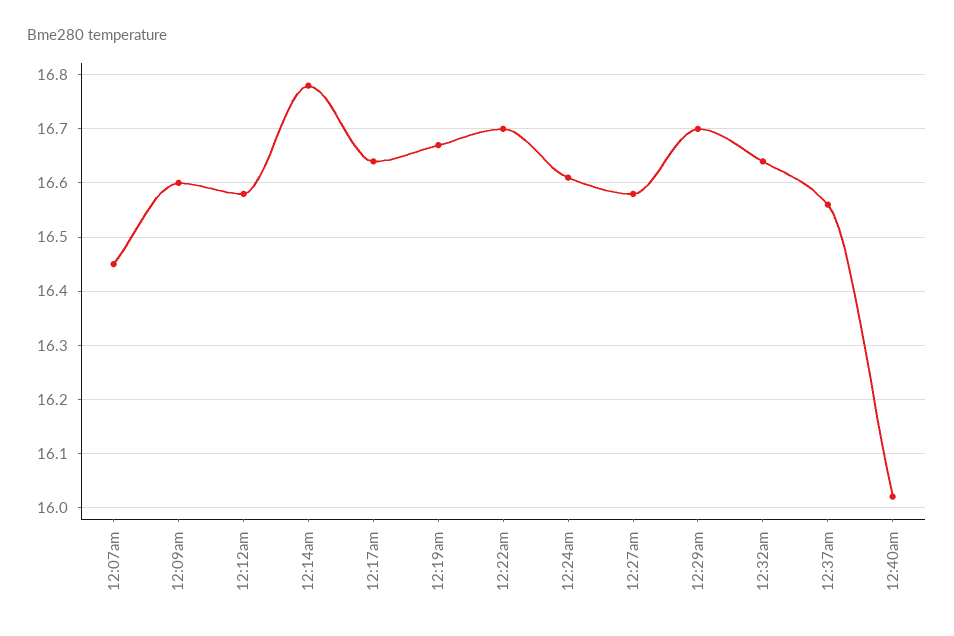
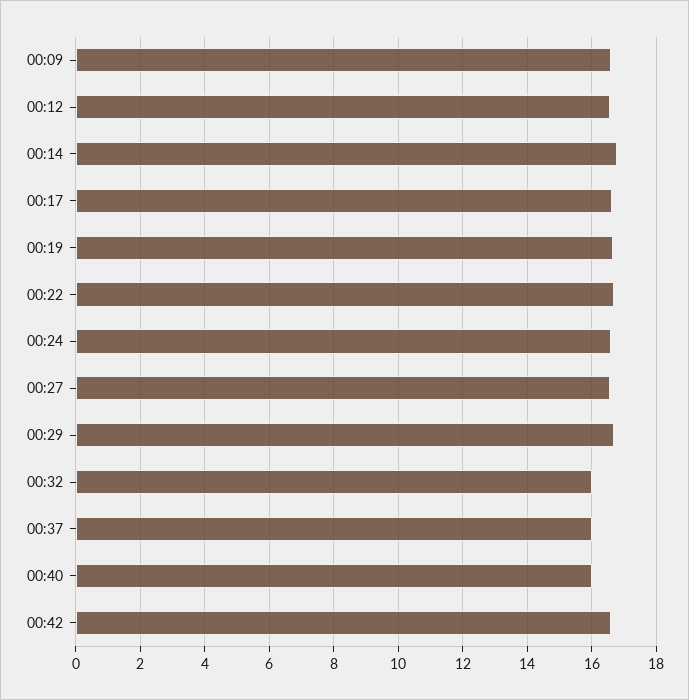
12:07am: 16.45 -> none
12:32am: 16.65 -> 16
12:37am: 16.55 -> 16
00:42: none -> 16.6

